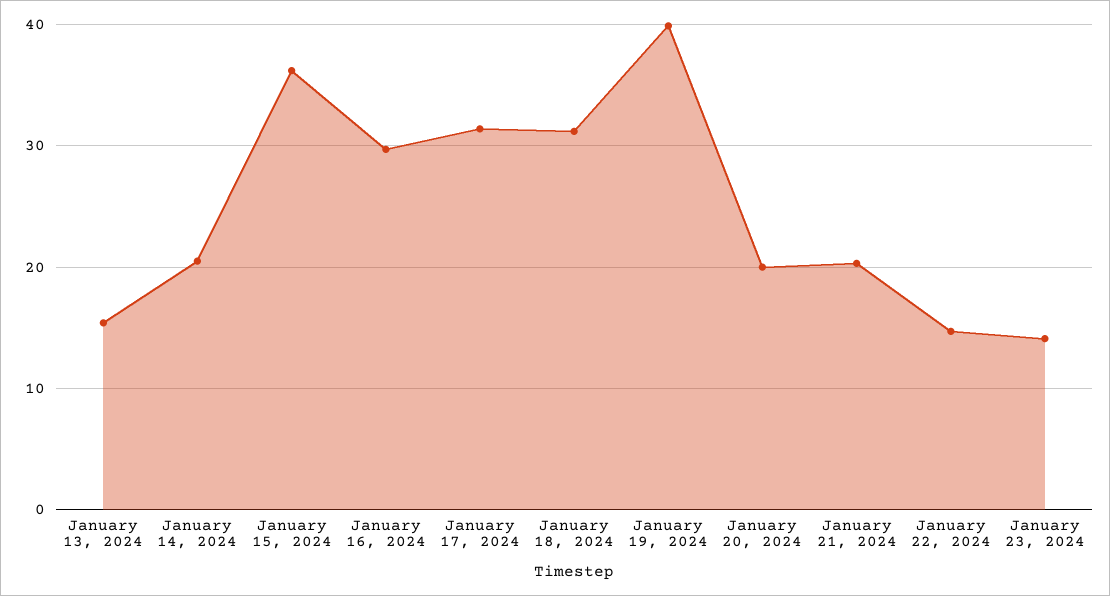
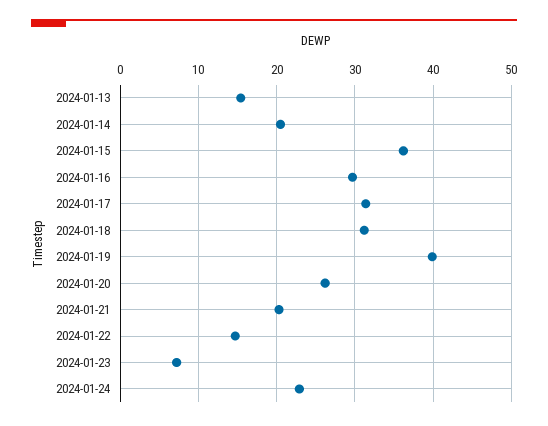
January 20, 2024: 20 -> 26
January 23, 2024: 14 -> 7
2024-01-24: none -> 23

